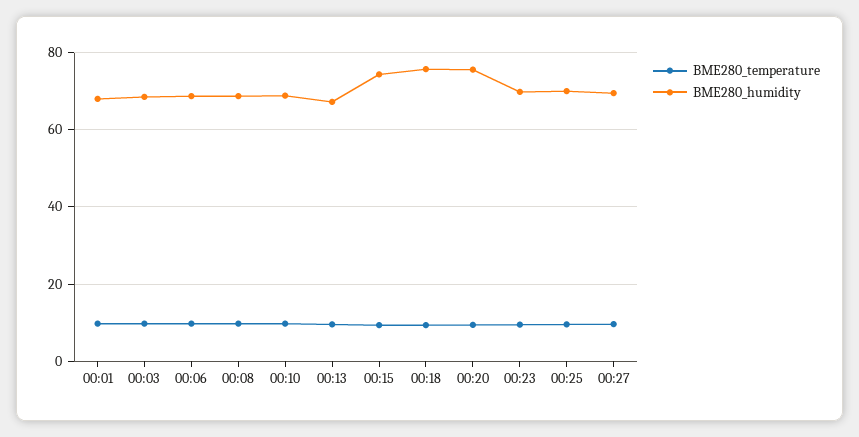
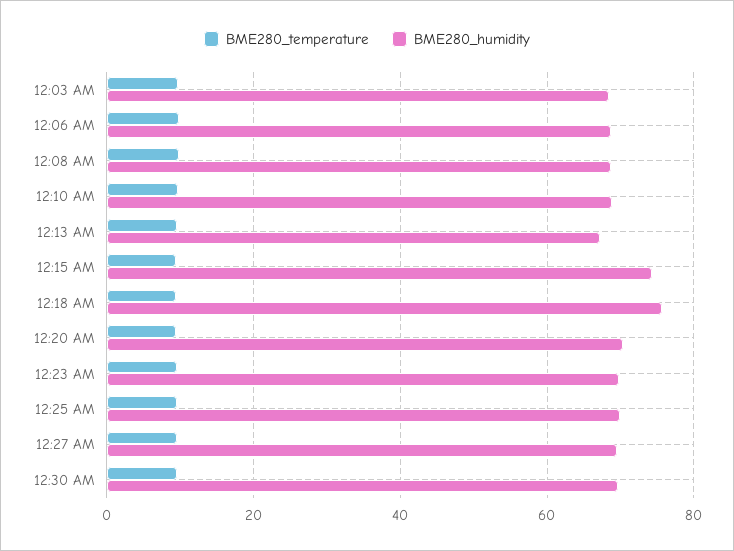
BME280_temperature, 00:01: 10 -> none
BME280_humidity, 00:01: 68 -> none
BME280_humidity, 00:20: 76 -> 70
BME280_temperature, 12:30 AM: none -> 10
BME280_humidity, 12:30 AM: none -> 70

